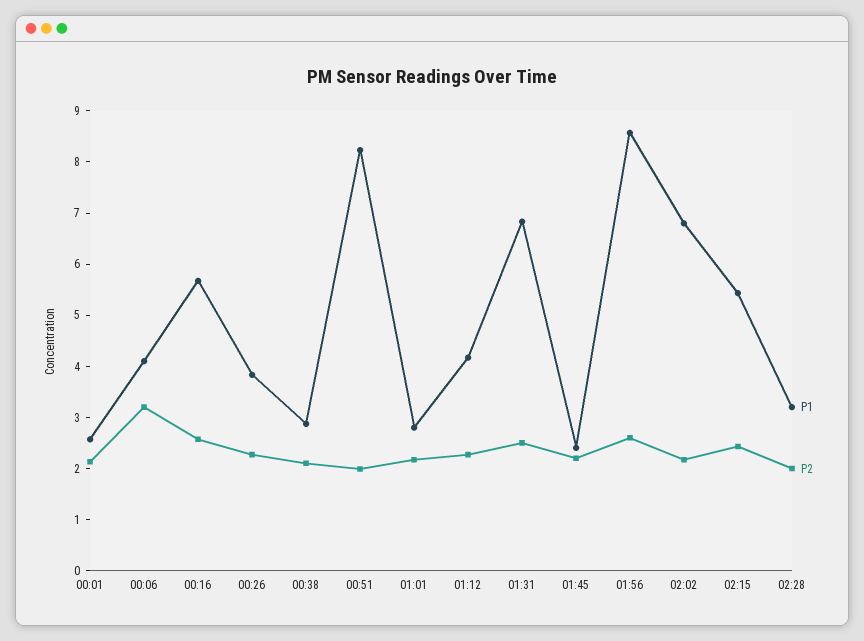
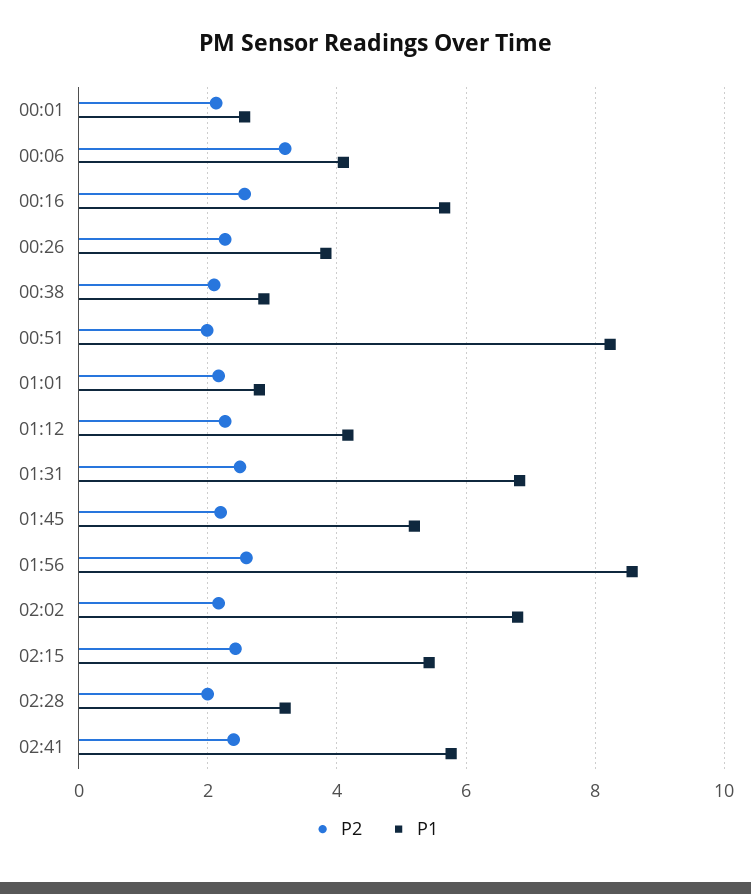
P1, 01:45: 2.4 -> 5.2
P2, 02:41: none -> 2.4
P1, 02:41: none -> 5.8

